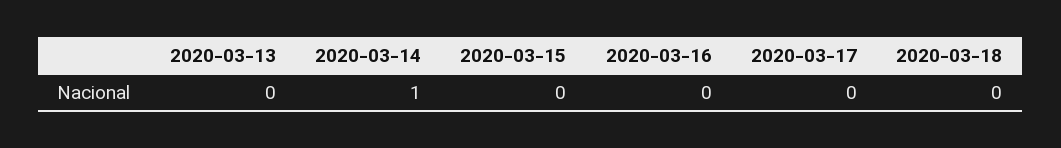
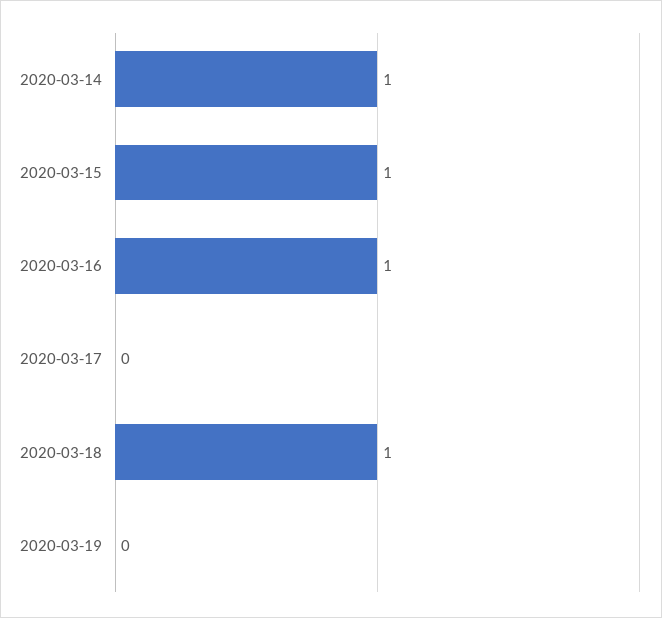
2020-03-13: 0 -> none
2020-03-15: 0 -> 1
2020-03-16: 0 -> 1
2020-03-18: 0 -> 1
2020-03-19: none -> 0

